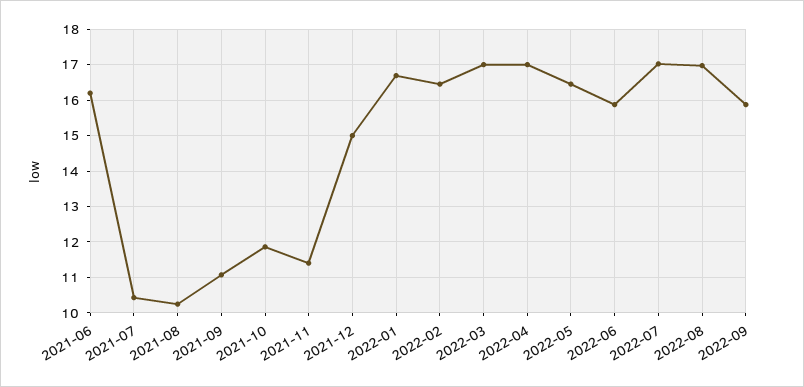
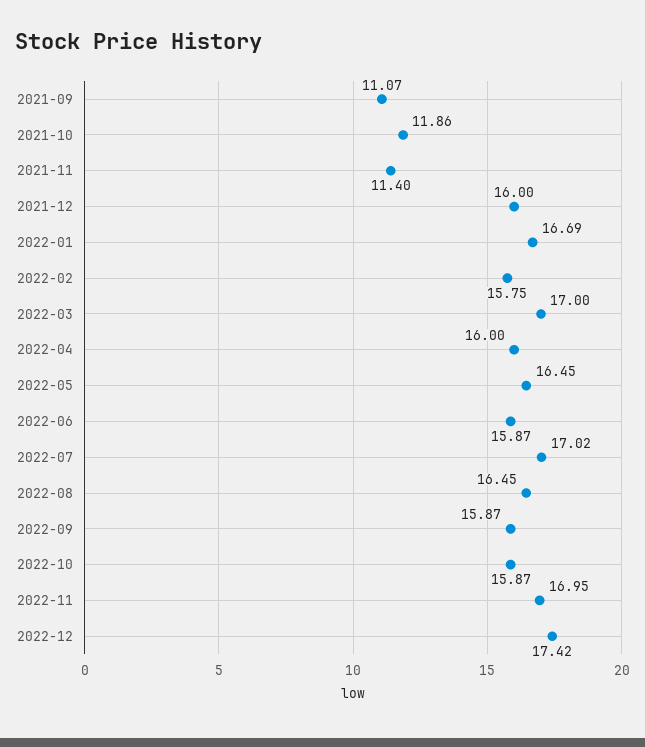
2021-06: 16.2 -> none
2021-07: 10.4 -> none
2021-08: 10.2 -> none
2021-12: 15 -> 16
2022-02: 16.4 -> 15.75
2022-04: 17 -> 16
2022-08: 17 -> 16.45
2022-10: none -> 15.87
2022-11: none -> 16.95
2022-12: none -> 17.42

